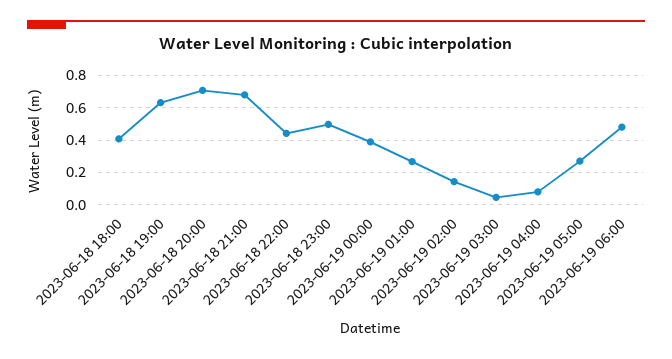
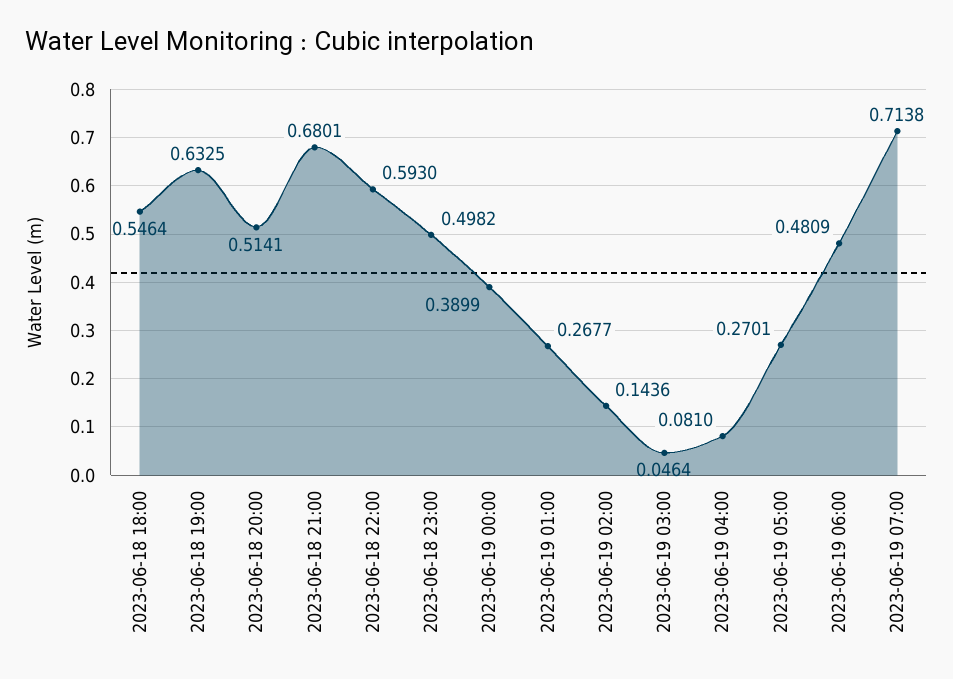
2023-06-18 18:00: 0.4 -> 0.5464
2023-06-18 20:00: 0.7 -> 0.5141
2023-06-18 22:00: 0.45 -> 0.593
2023-06-19 07:00: none -> 0.7138

